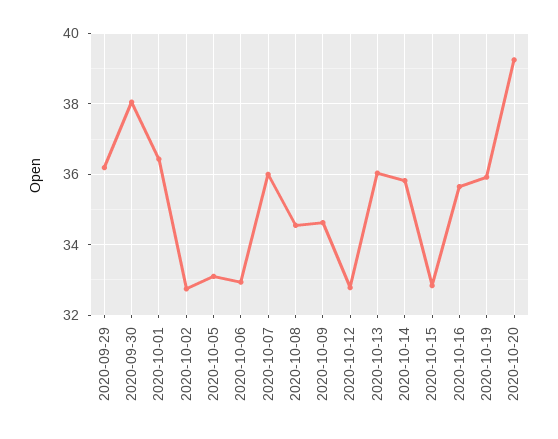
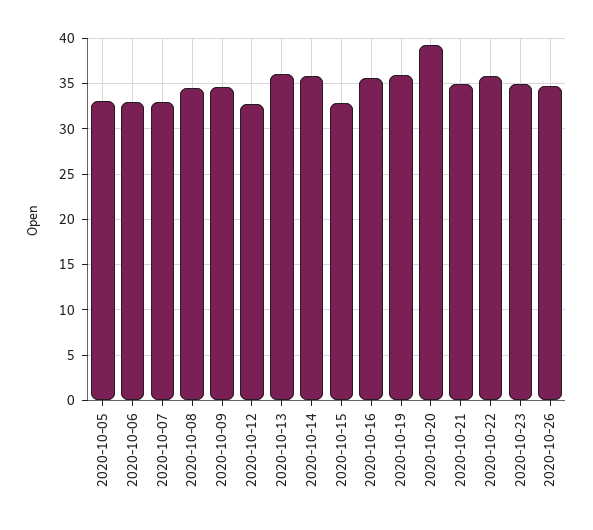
2020-09-29: 36.2 -> none
2020-09-30: 38 -> none
2020-10-01: 36.4 -> none
2020-10-02: 32.8 -> none
2020-10-07: 36 -> 33
2020-10-21: none -> 35
2020-10-22: none -> 36
2020-10-23: none -> 35
2020-10-26: none -> 35

